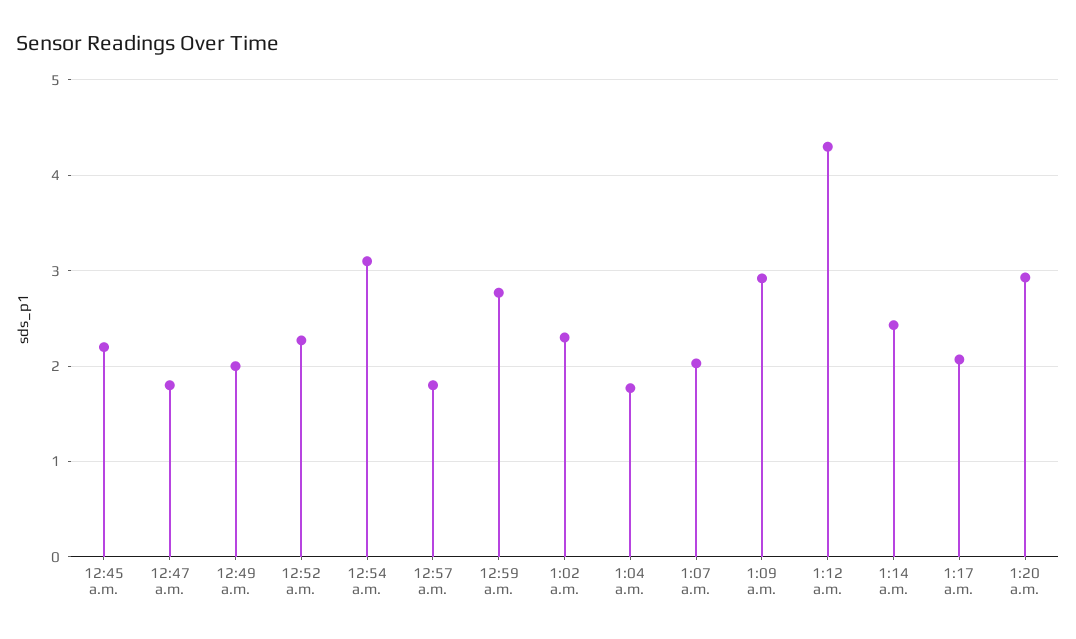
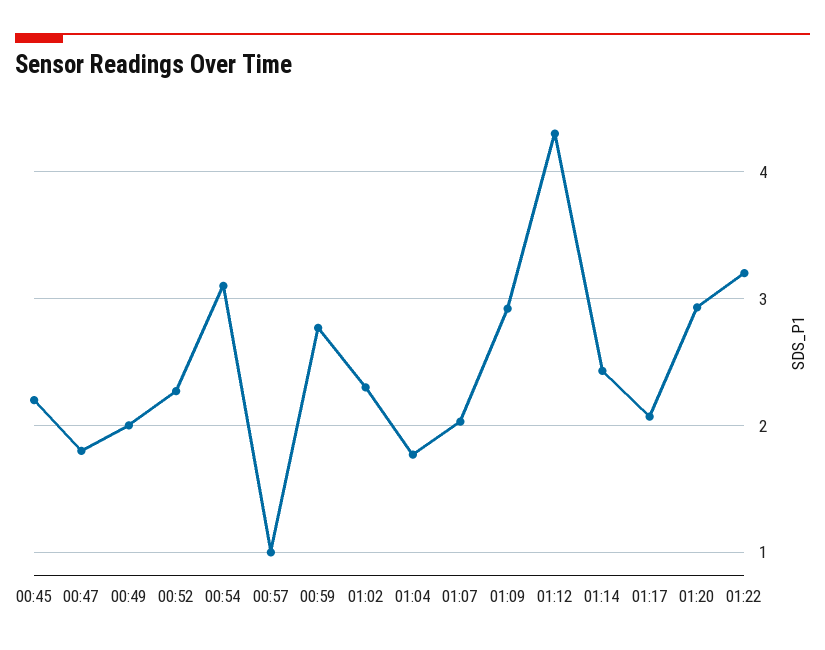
12:57 a.m.: 1.8 -> 1
01:22: none -> 3.2

